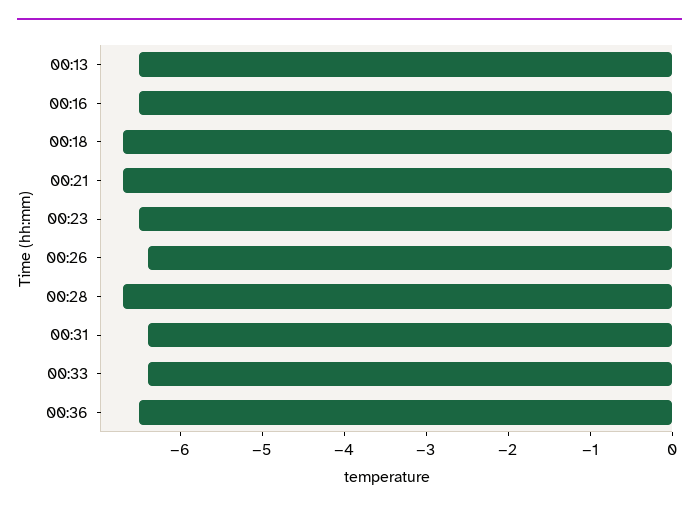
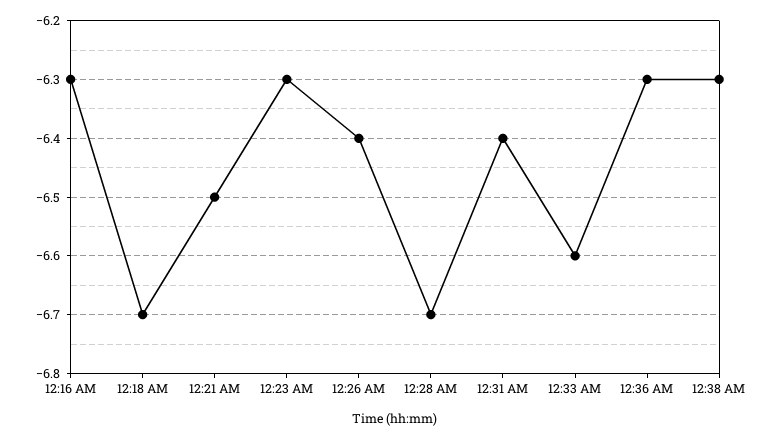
00:13: -6.5 -> none
00:16: -6.5 -> -6.3
00:21: -6.7 -> -6.5
00:23: -6.5 -> -6.3
00:33: -6.4 -> -6.6
00:36: -6.5 -> -6.3
12:38 AM: none -> -6.3

